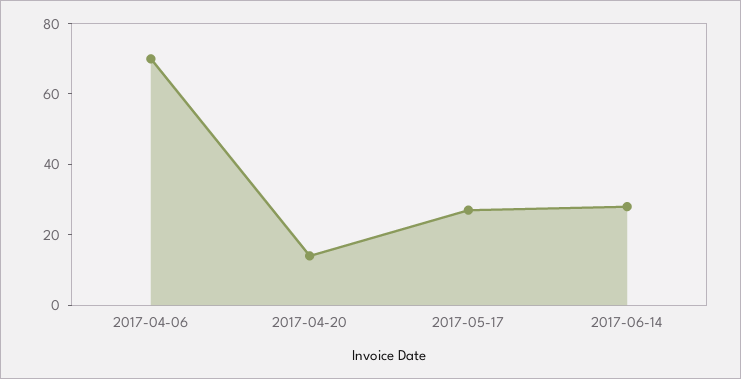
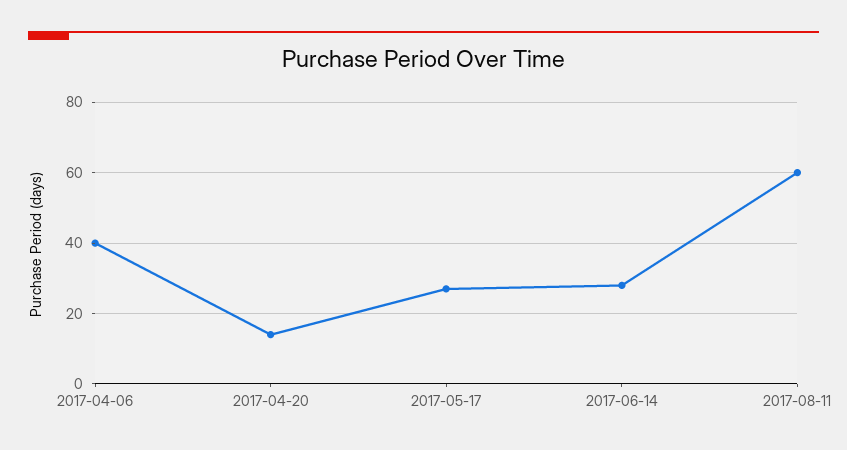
2017-04-06: 70 -> 40
2017-08-11: none -> 60

